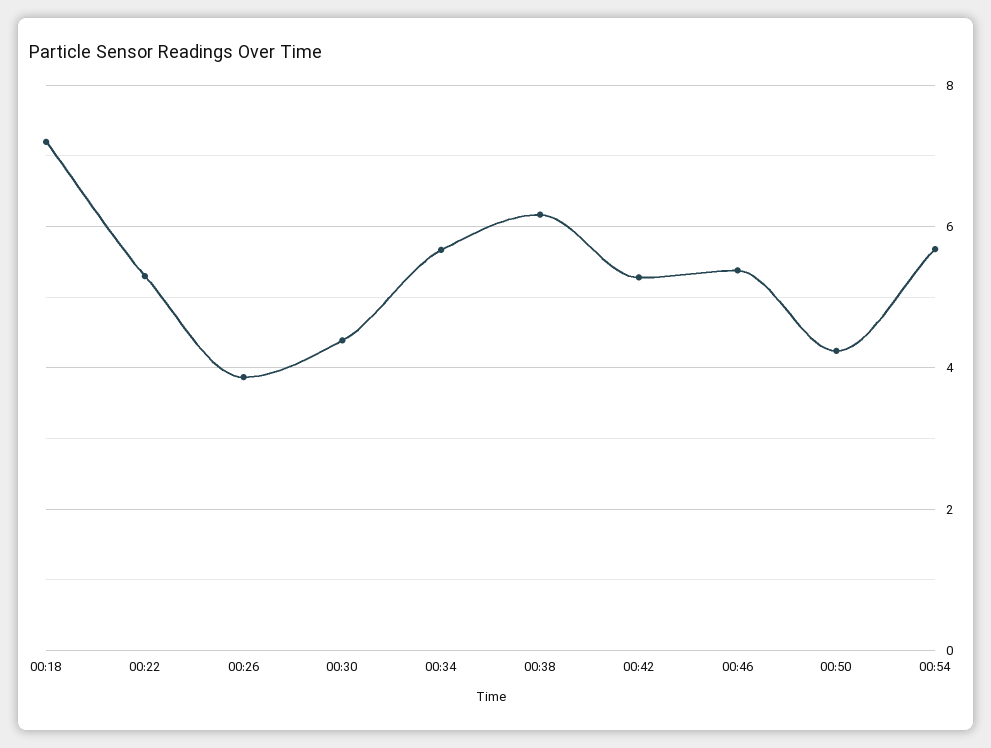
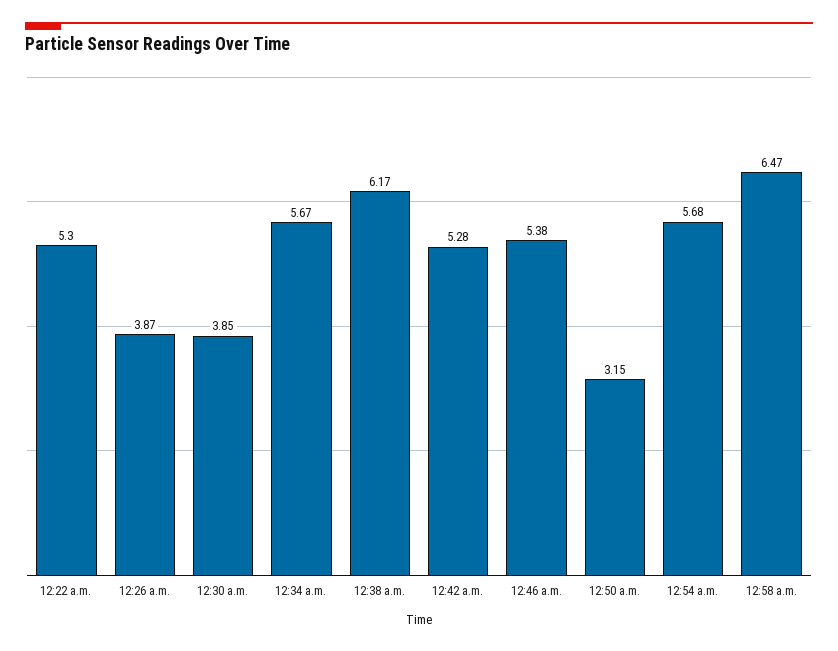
00:18: 7.2 -> none
00:30: 4.4 -> 3.85
00:50: 4.2 -> 3.15
12:58 a.m.: none -> 6.47

